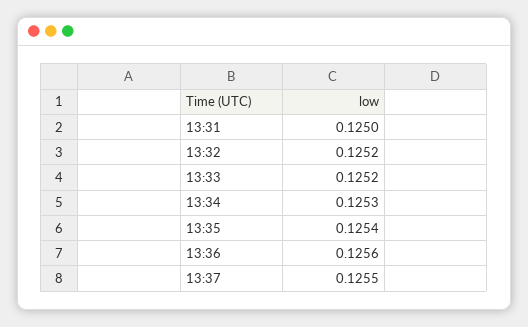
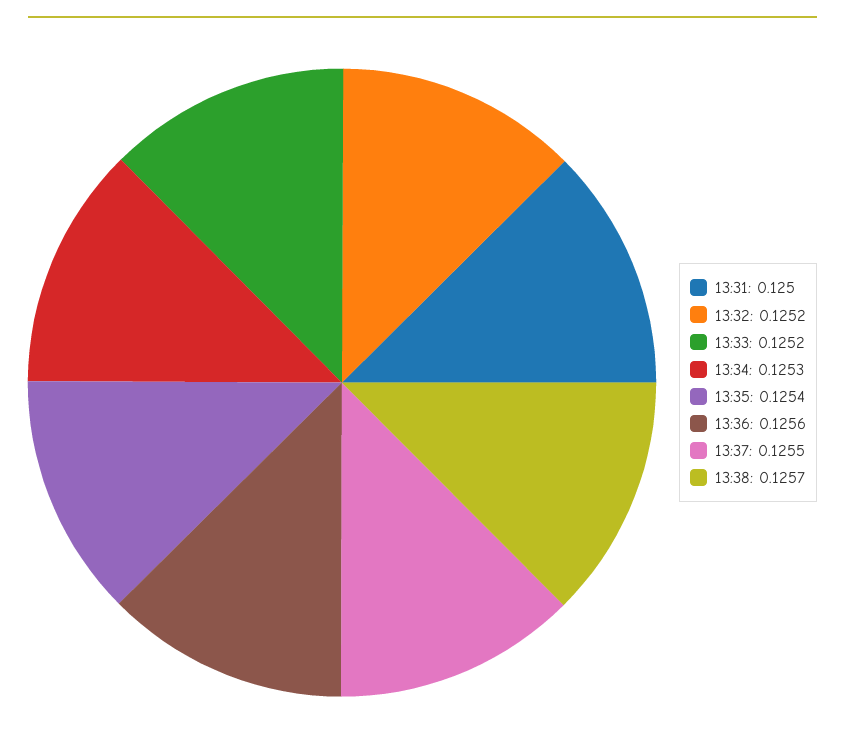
13:38: none -> 0.1257

